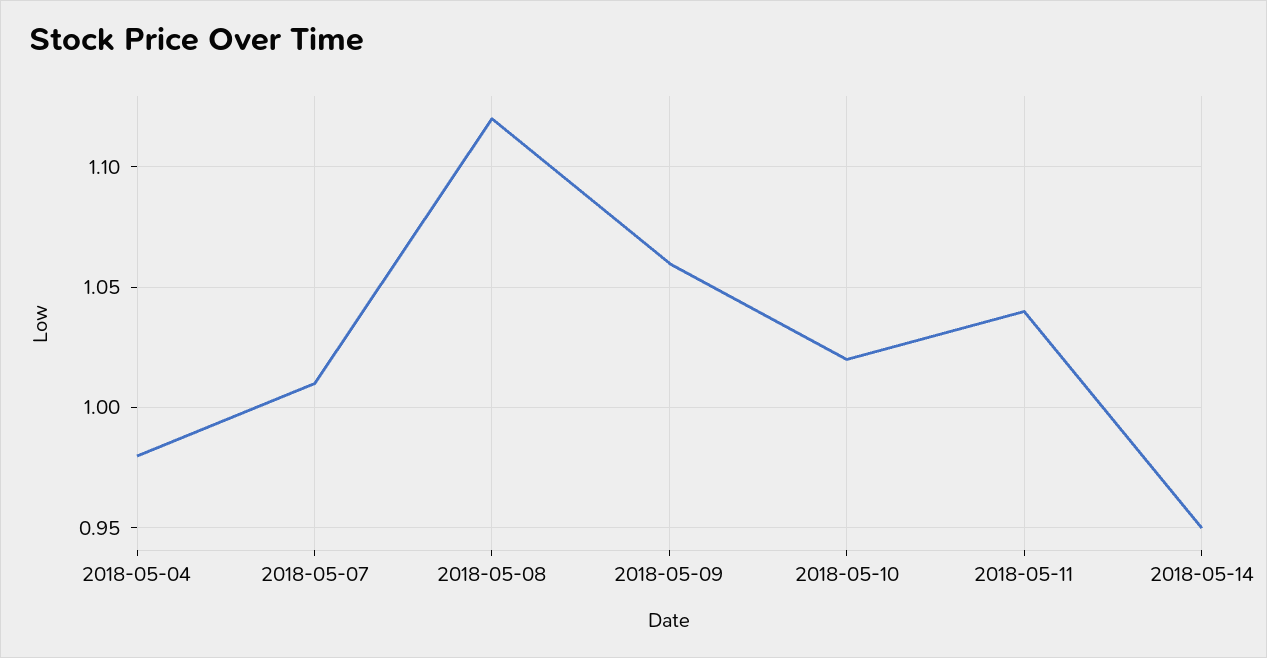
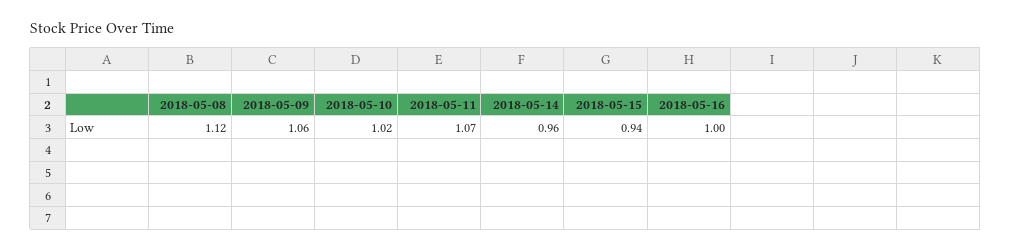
2018-05-04: 0.98 -> none
2018-05-07: 1.01 -> none
2018-05-11: 1.04 -> 1.07
2018-05-14: 0.95 -> 0.96
2018-05-15: none -> 0.94
2018-05-16: none -> 1

